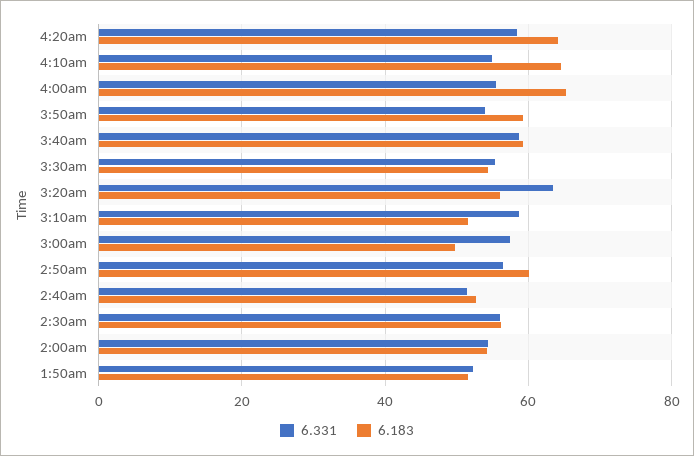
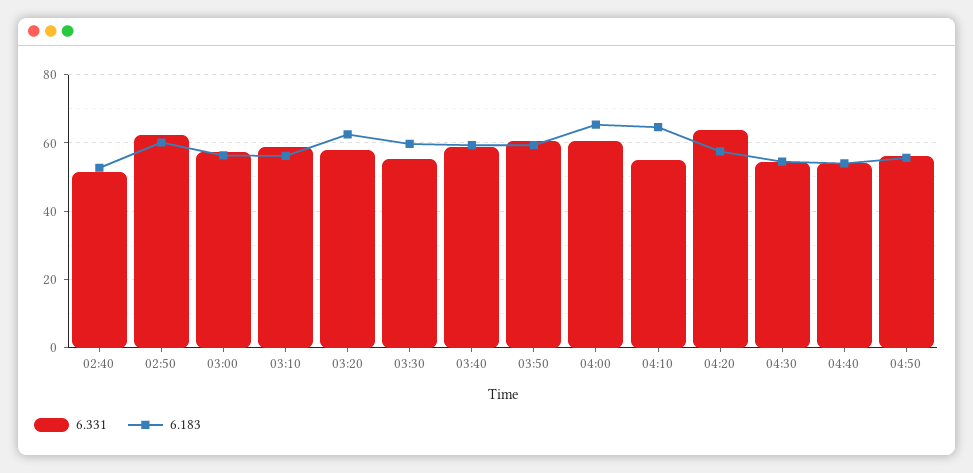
6.331, 4:20am: 58 -> 64
6.183, 4:20am: 64 -> 58
6.331, 4:00am: 56 -> 60
6.331, 3:50am: 54 -> 60
6.183, 3:30am: 54 -> 60
6.331, 3:20am: 64 -> 58
6.183, 3:20am: 56 -> 62
6.183, 3:10am: 52 -> 56
6.183, 3:00am: 50 -> 56
6.331, 2:50am: 56 -> 62
6.331, 2:30am: 56 -> none
6.183, 2:30am: 56 -> none
6.331, 2:00am: 54 -> none
6.183, 2:00am: 54 -> none
6.331, 1:50am: 52 -> none
6.183, 1:50am: 52 -> none
6.331, 04:30: none -> 54
6.183, 04:30: none -> 54
6.331, 04:40: none -> 54
6.183, 04:40: none -> 54
6.331, 04:50: none -> 56
6.183, 04:50: none -> 56

